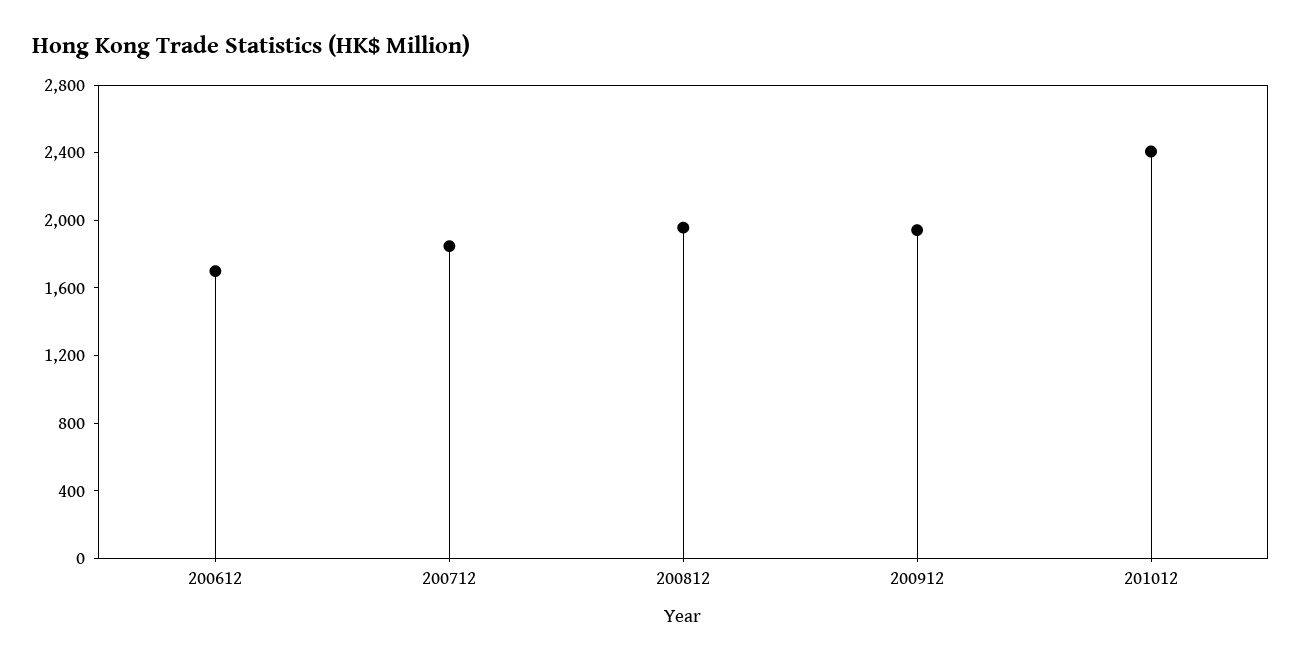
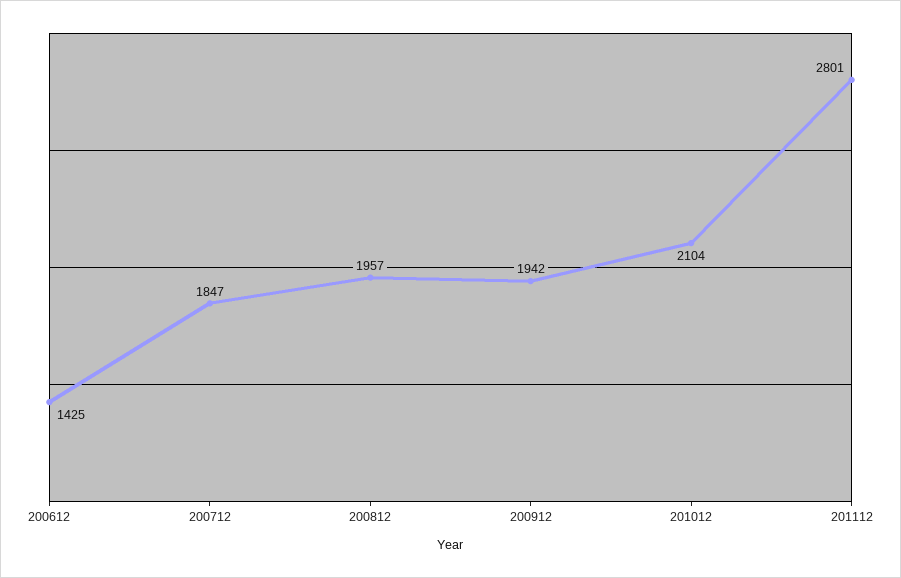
200612: 1700 -> 1425
201012: 2400 -> 2104
201112: none -> 2801

